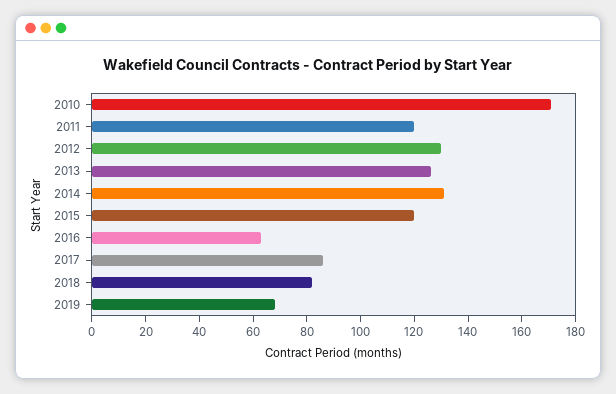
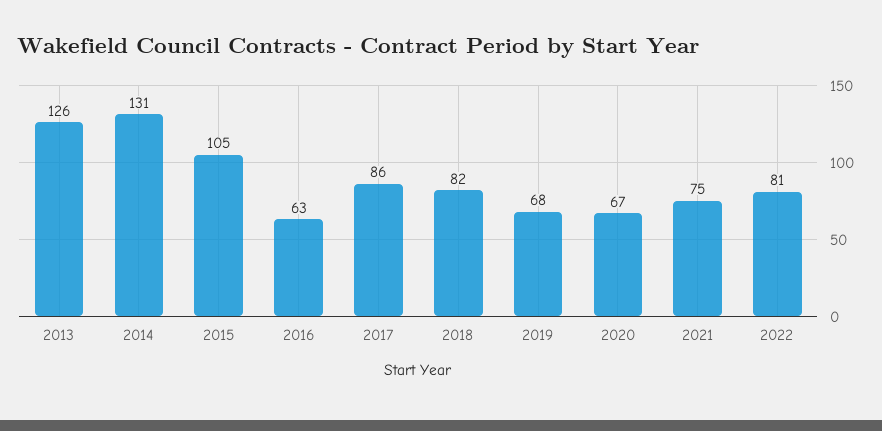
2010: 170 -> none
2011: 120 -> none
2012: 130 -> none
2015: 120 -> 105
2020: none -> 67
2021: none -> 75
2022: none -> 81

